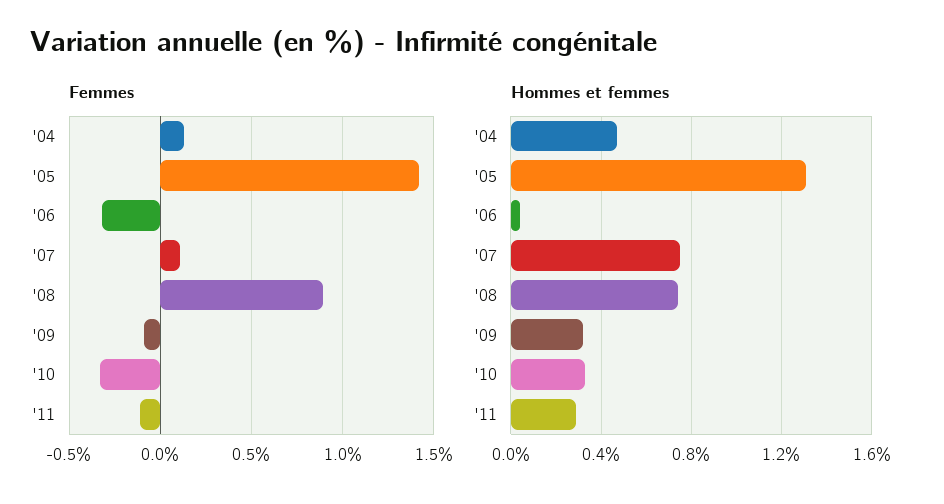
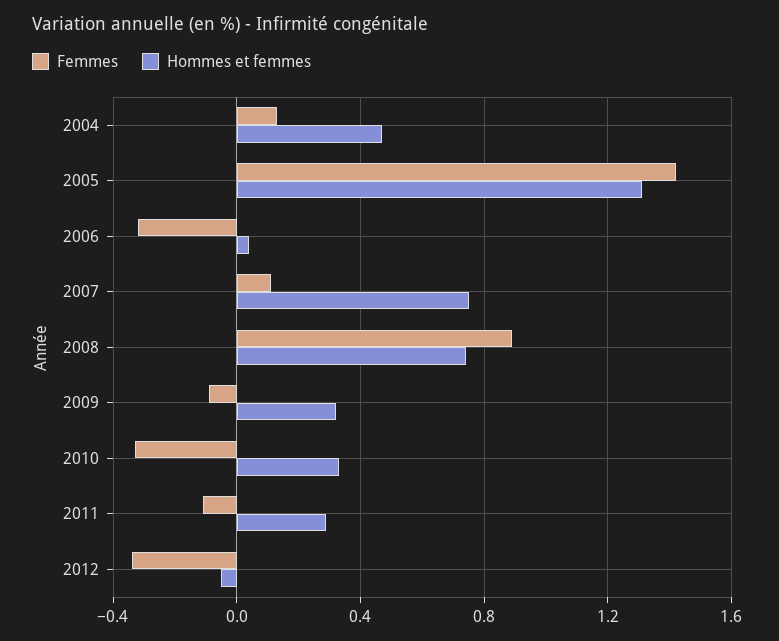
Femmes, 2012: none -> -0.35
Hommes et femmes, 2012: none -> -0.05

